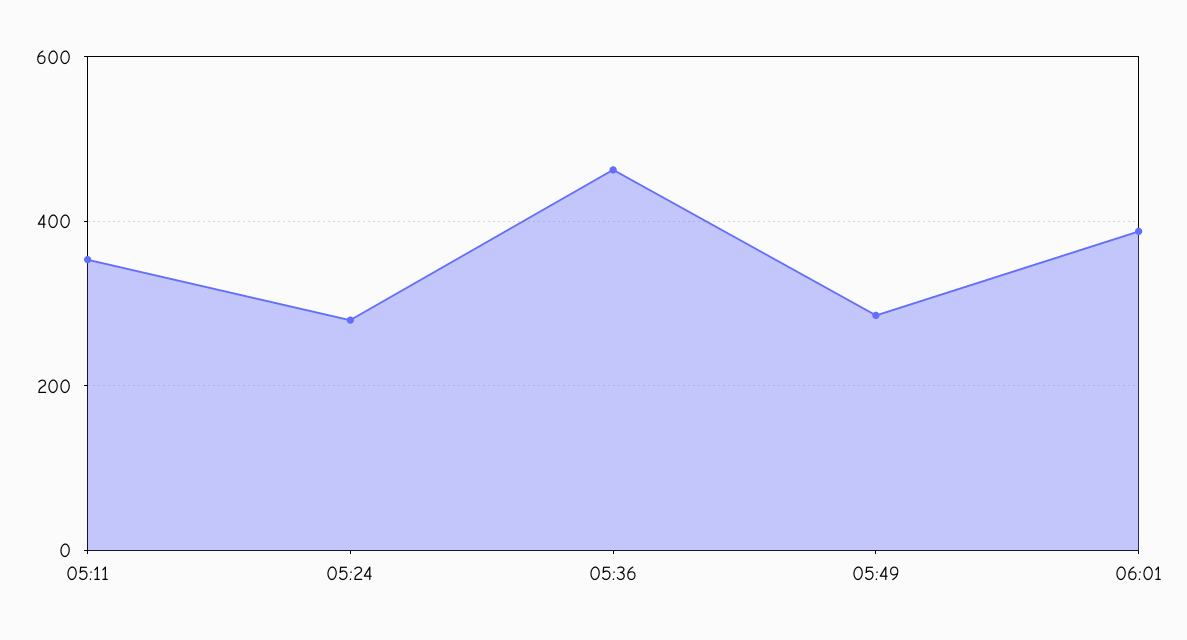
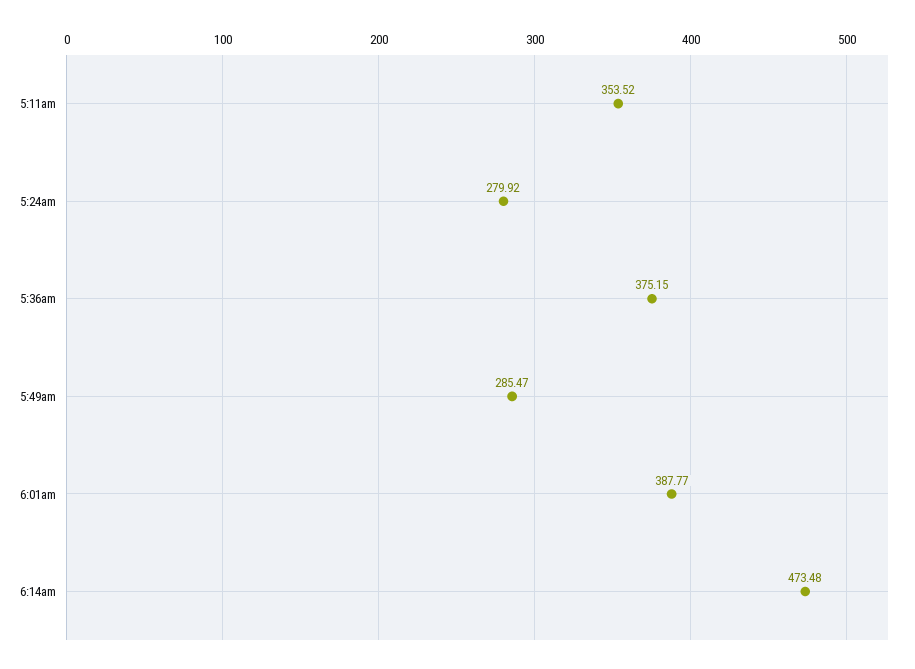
05:36: 460 -> 375.15
6:14am: none -> 473.48

